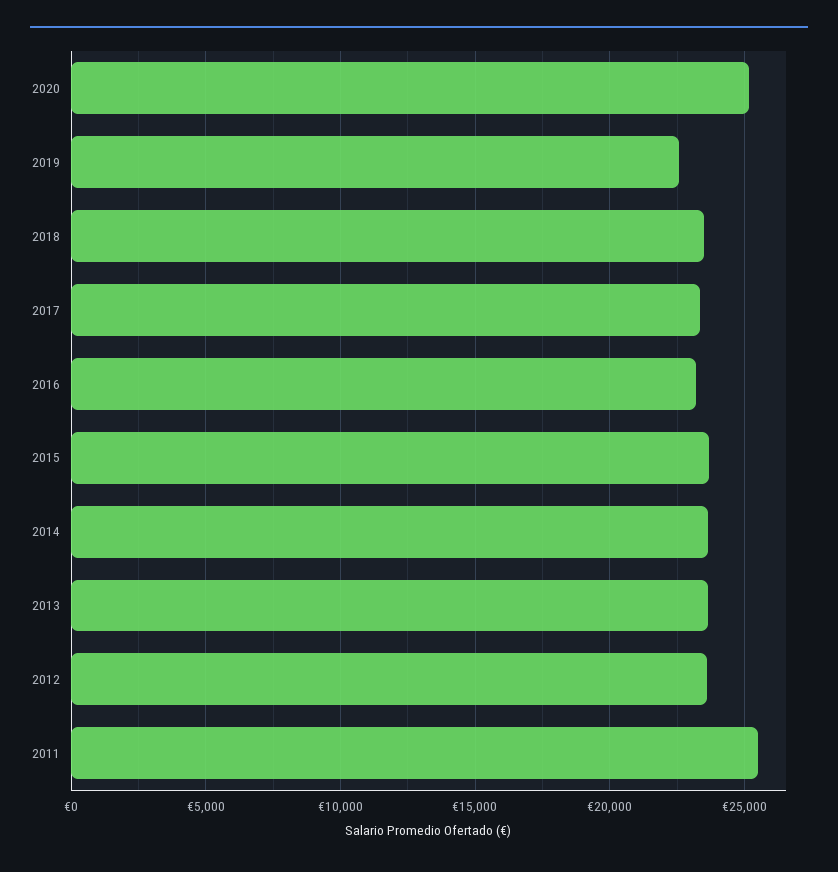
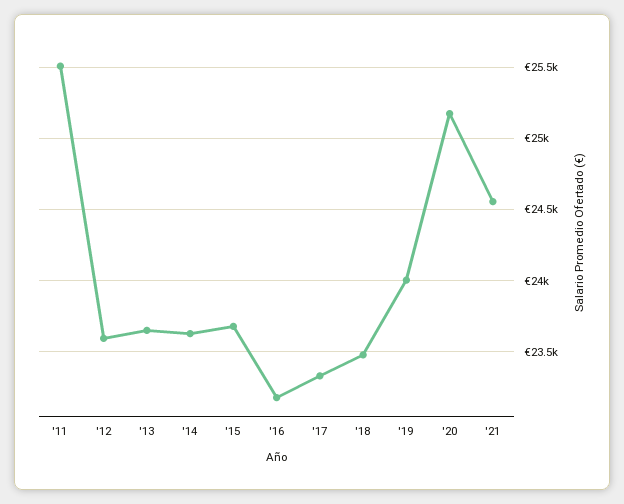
2019: 22500 -> 24000
'21: none -> 24550

